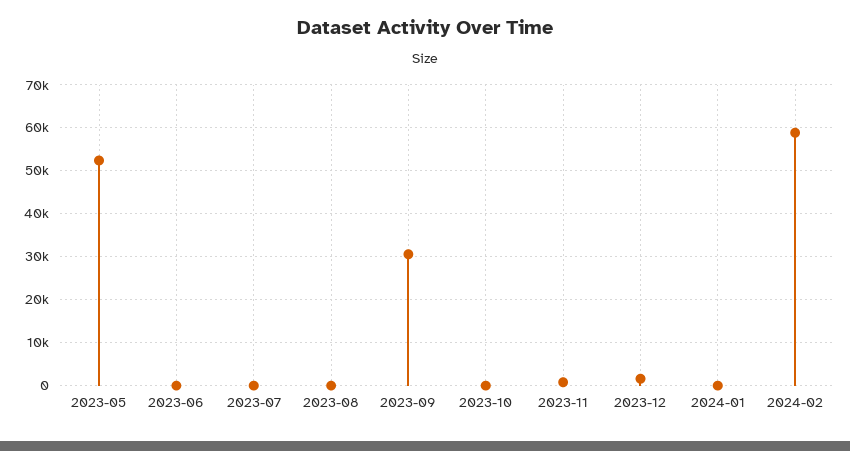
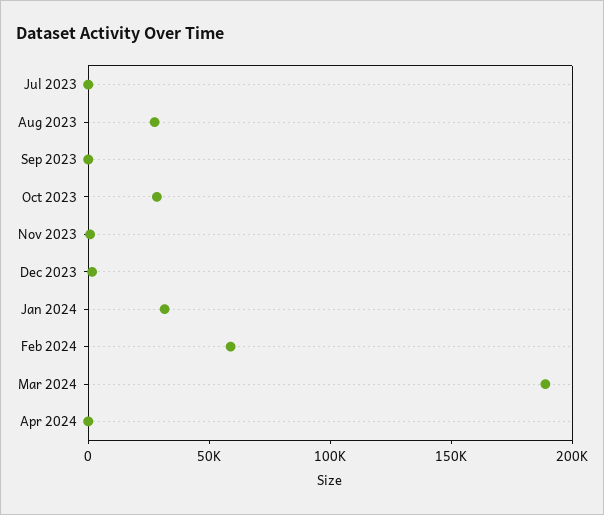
2023-05: 52000 -> none
2023-06: 0 -> none
2023-08: 0 -> 30000
2023-09: 30000 -> 0
2023-10: 0 -> 30000
2024-01: 0 -> 30000
Mar 2024: none -> 190000
Apr 2024: none -> 0

